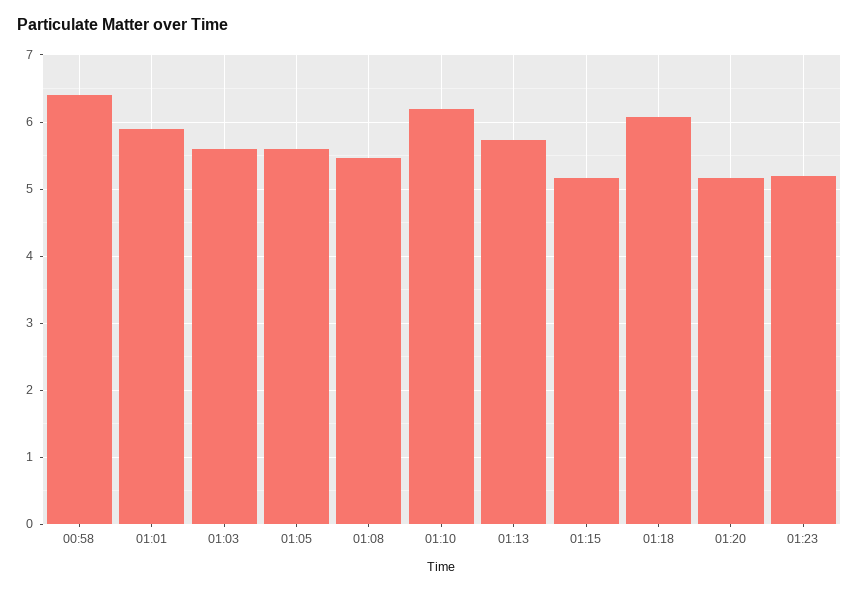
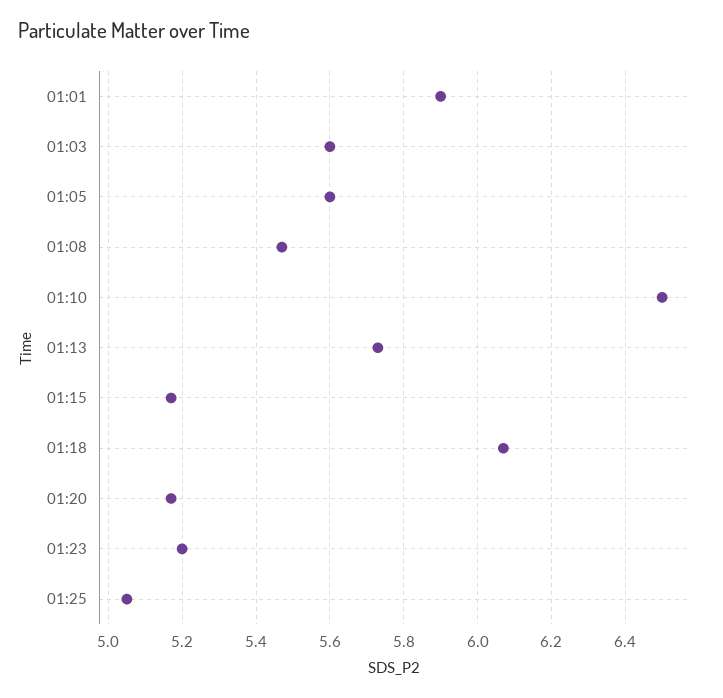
00:58: 6.4 -> none
01:10: 6.2 -> 6.5
01:25: none -> 5.05

